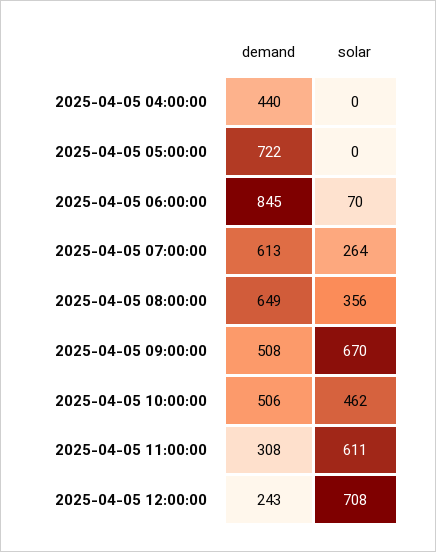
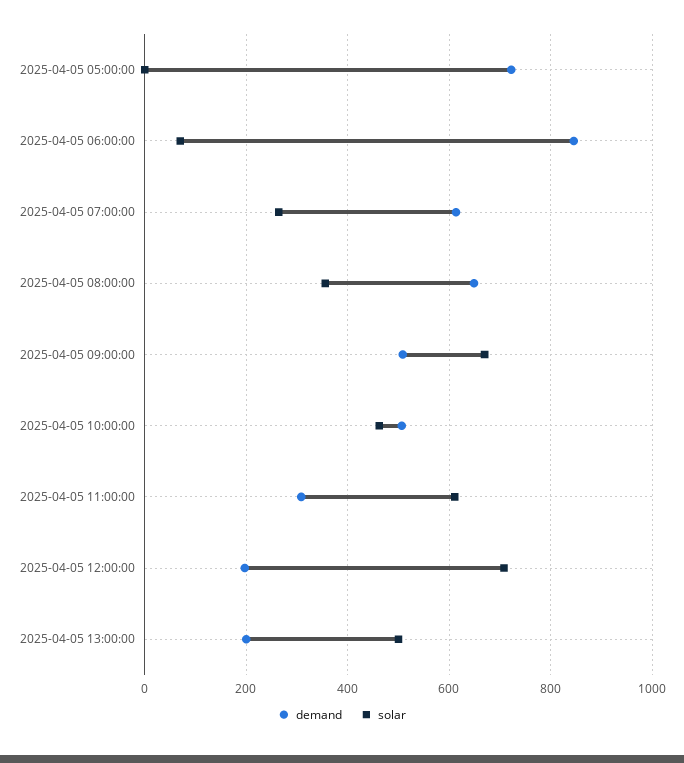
demand, 2025-04-05 04:00:00: 440 -> none
solar, 2025-04-05 04:00:00: 0 -> none
demand, 2025-04-05 12:00:00: 243 -> 200
demand, 2025-04-05 13:00:00: none -> 200
solar, 2025-04-05 13:00:00: none -> 500

